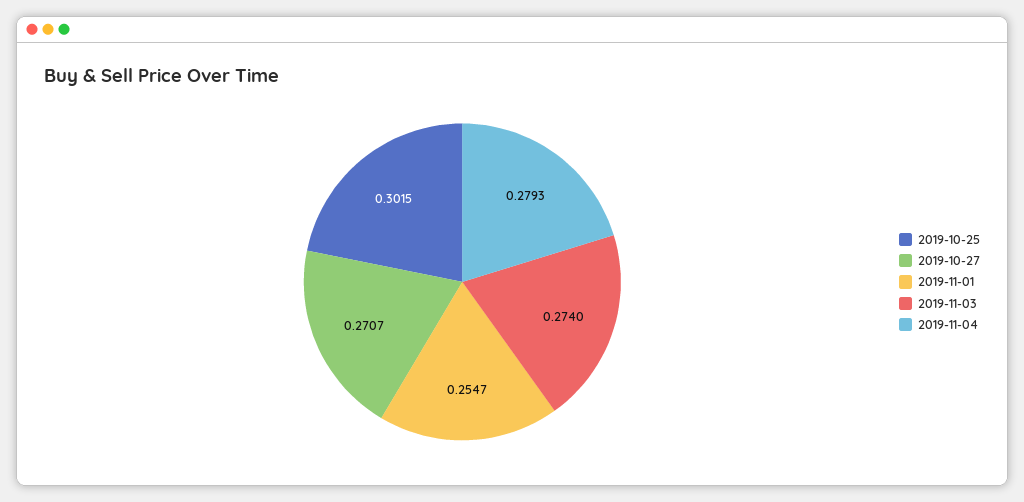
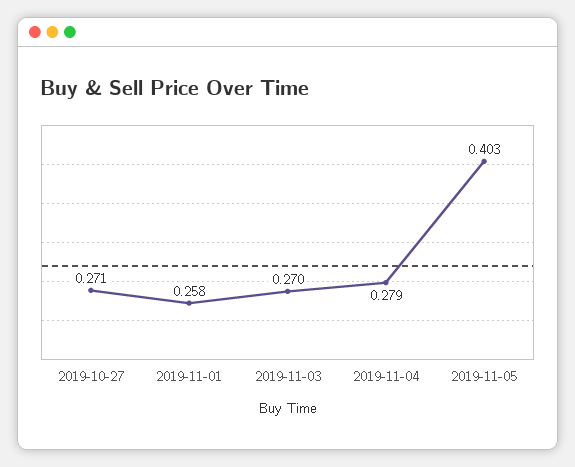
2019-10-25: 0.3015 -> none
2019-11-01: 0.2547 -> 0.258
2019-11-03: 0.274 -> 0.27
2019-11-05: none -> 0.403

